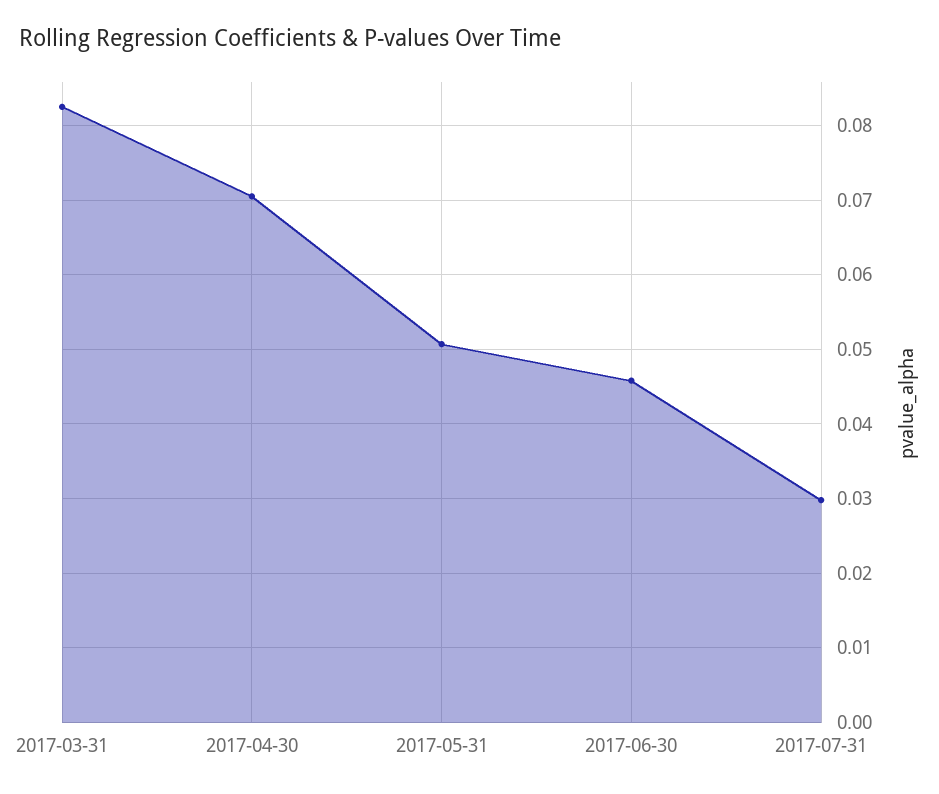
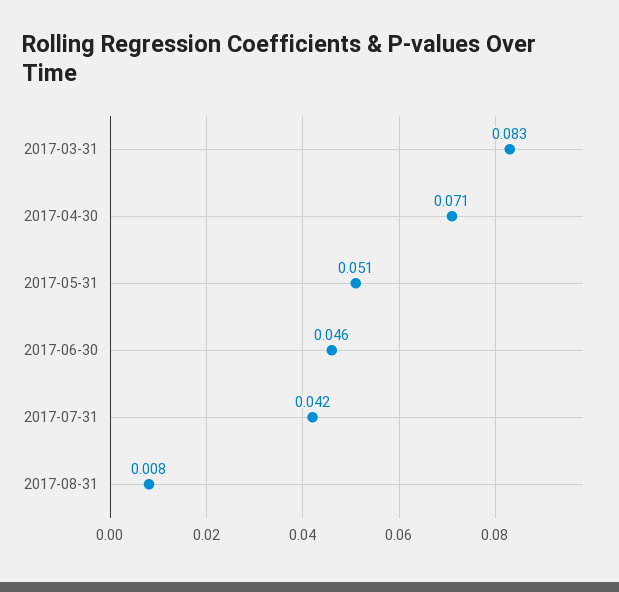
2017-07-31: 0.03 -> 0.042
2017-08-31: none -> 0.008

